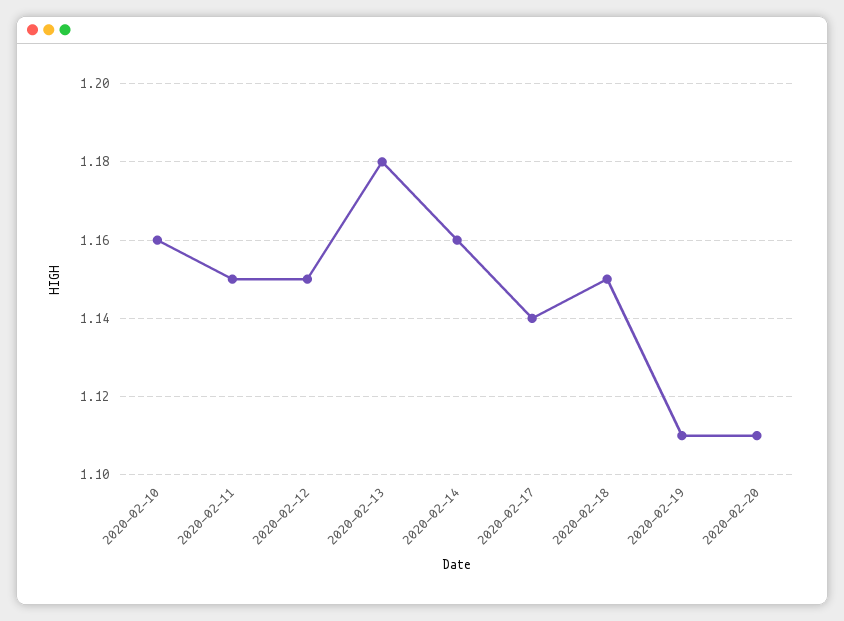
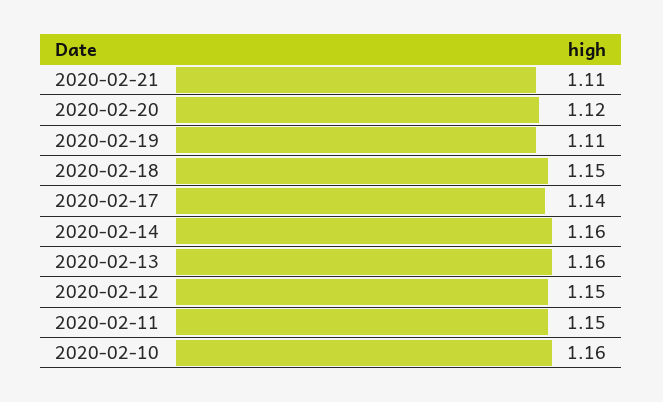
2020-02-13: 1.18 -> 1.16
2020-02-20: 1.11 -> 1.12
2020-02-21: none -> 1.11

